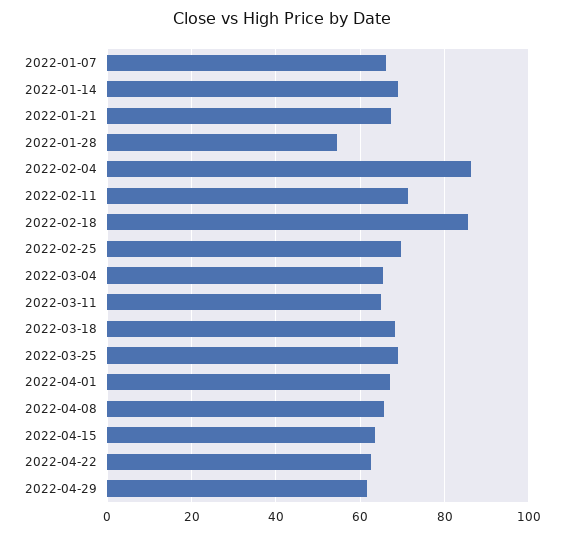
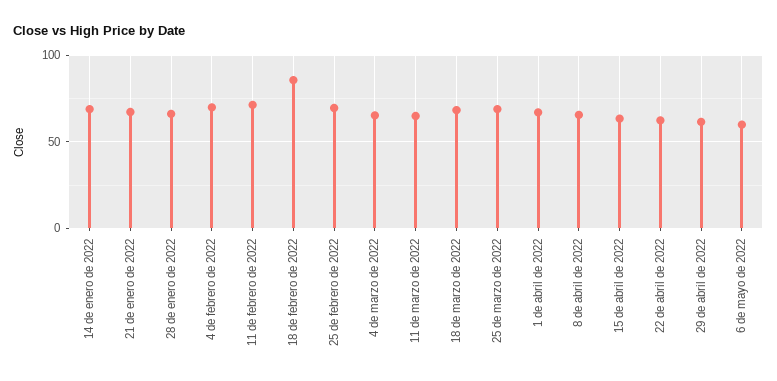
2022-01-07: 66 -> none
2022-01-28: 54 -> 65
2022-02-04: 86 -> 70
6 de mayo de 2022: none -> 60

